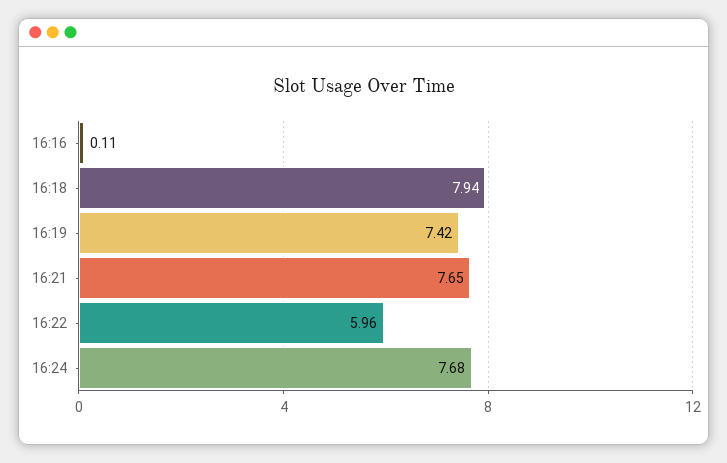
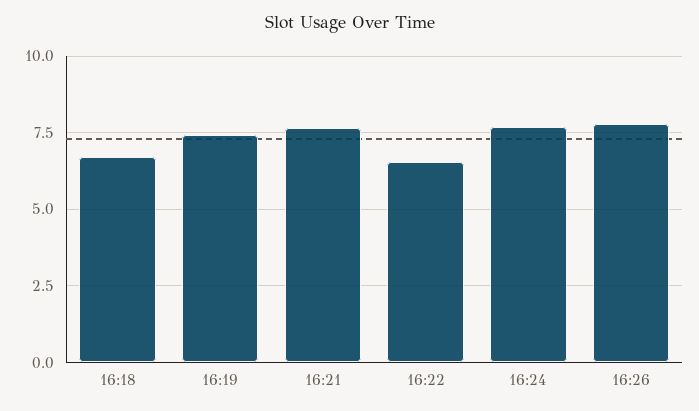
16:16: 0.11 -> none
16:18: 7.94 -> 6.75
16:22: 5.96 -> 6.5
16:26: none -> 7.75

